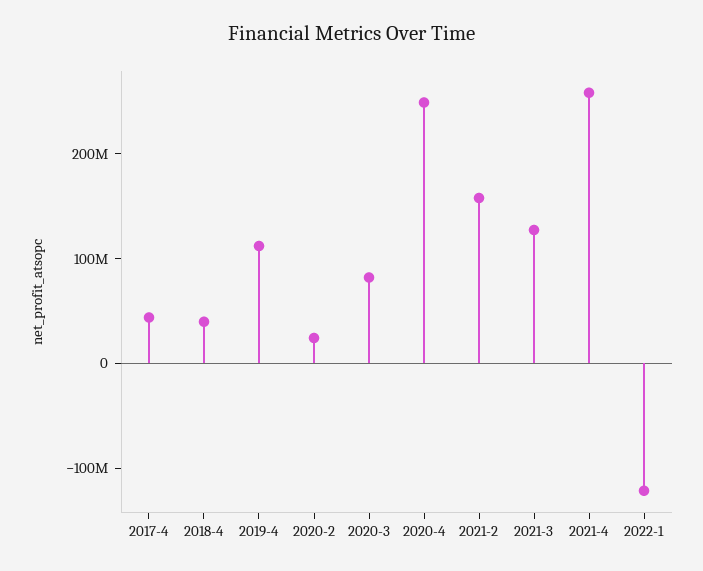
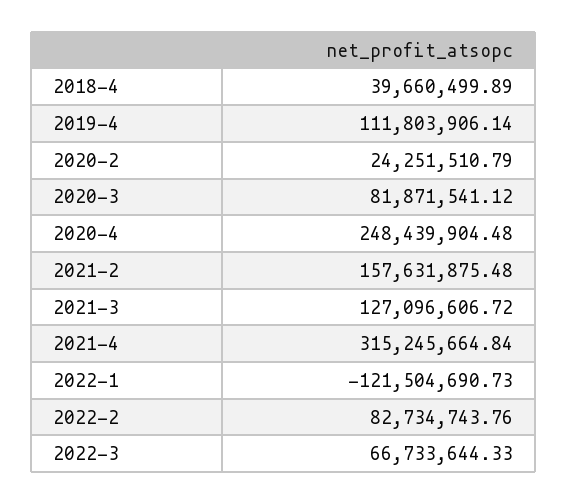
2017-4: 40000000 -> none
2021-4: 260000000 -> 315245664.84
2022-2: none -> 82734743.76
2022-3: none -> 66733644.33

